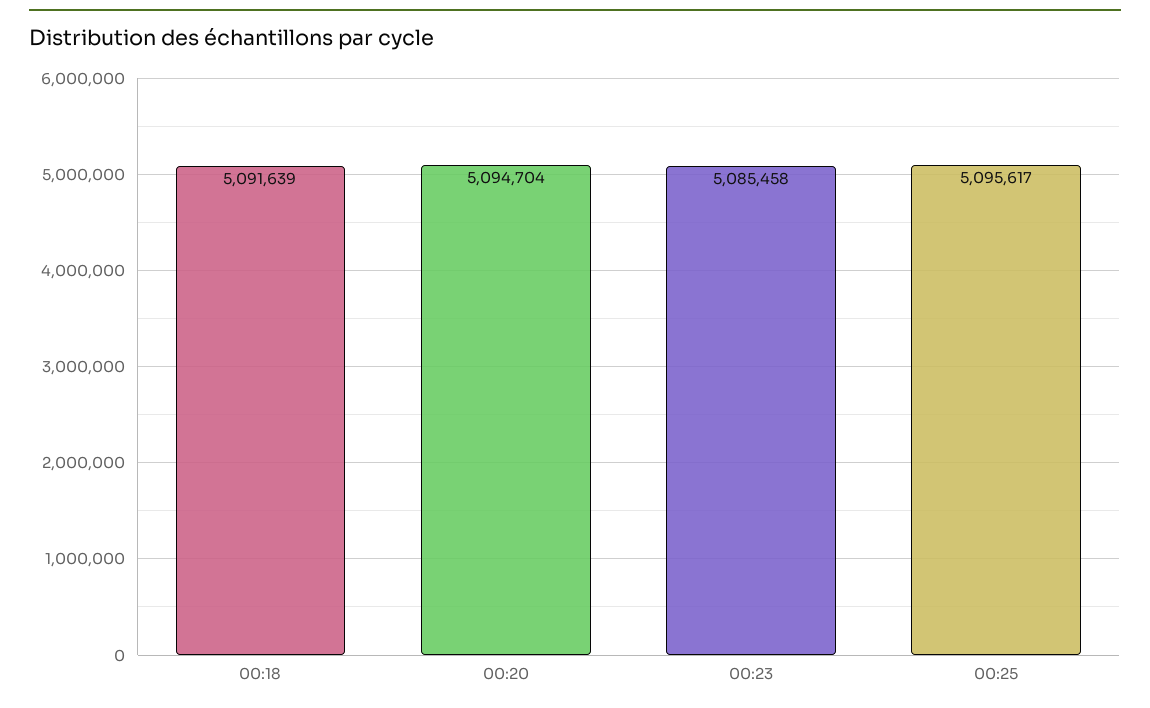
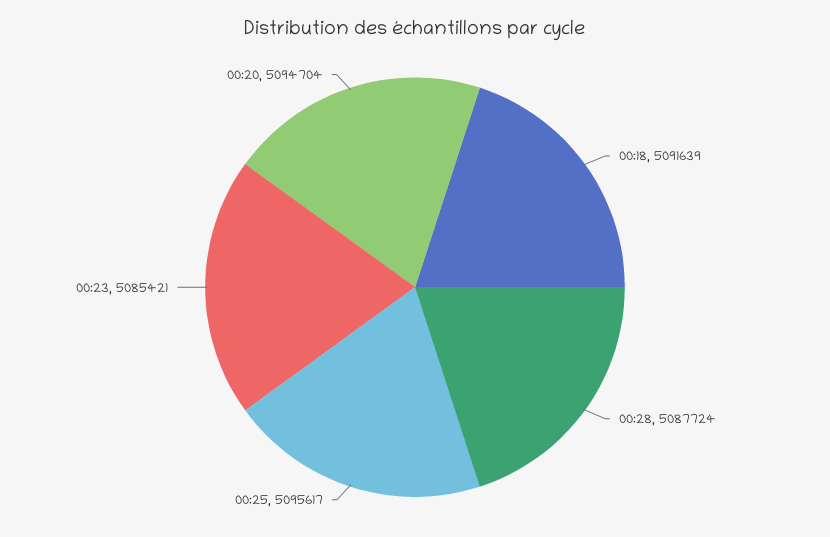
00:23: 5085458 -> 5085421
00:28: none -> 5087724

